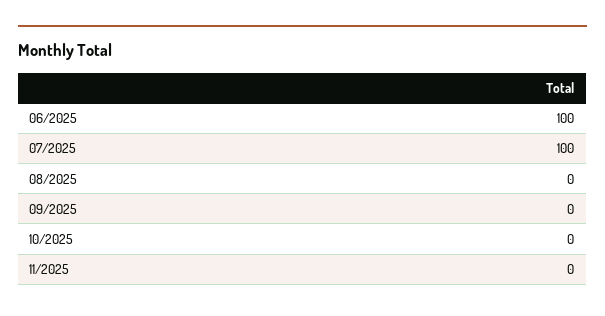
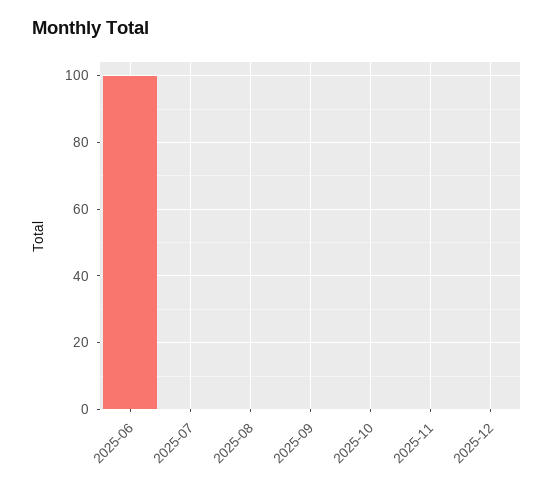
07/2025: 100 -> 0
2025-12: none -> 0

